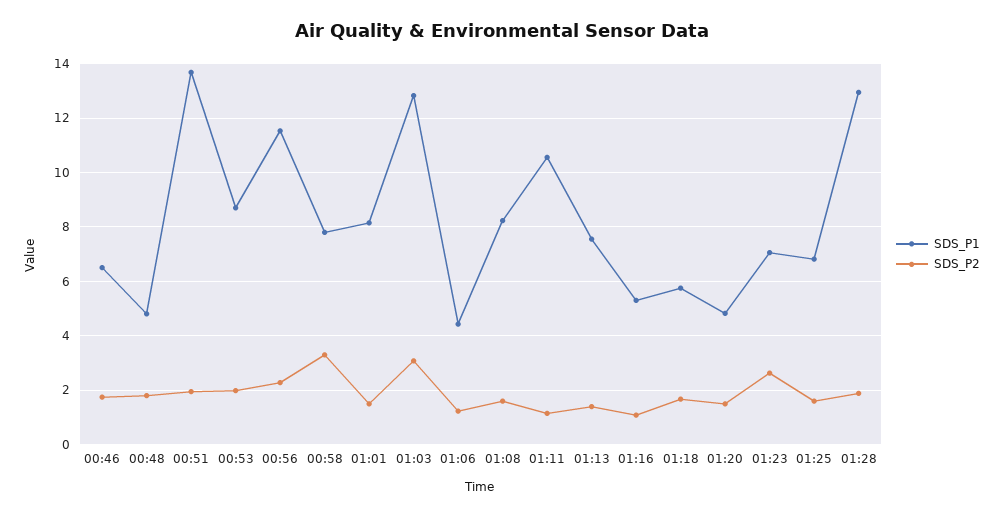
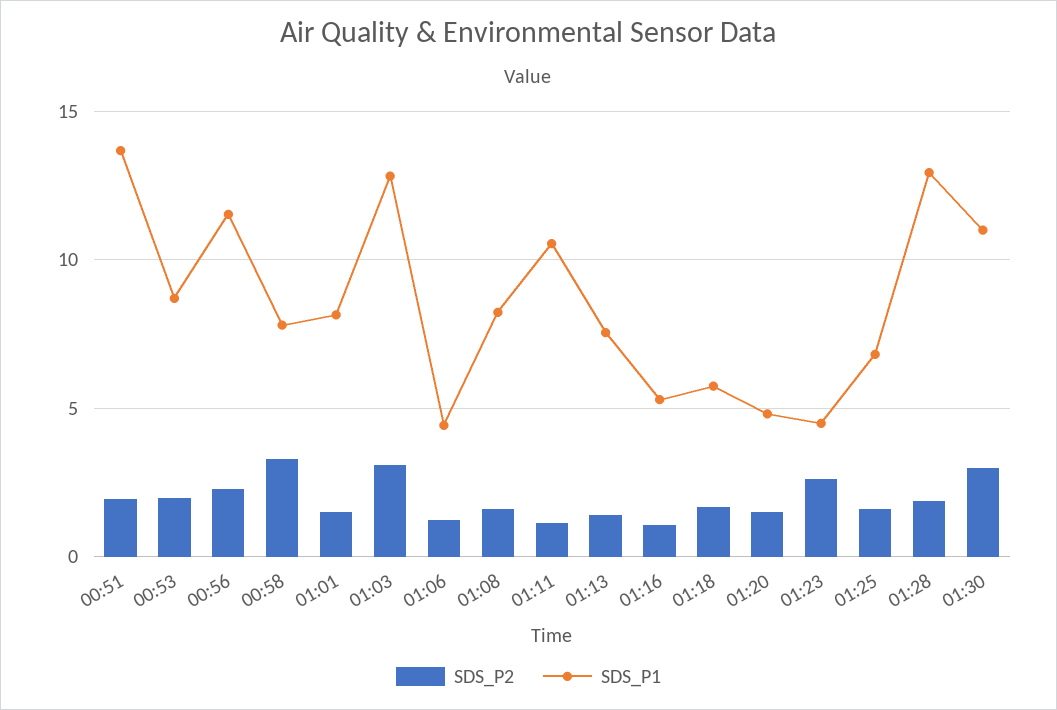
SDS_P1, 00:46: 6.5 -> none
SDS_P2, 00:46: 1.75 -> none
SDS_P1, 00:48: 4.75 -> none
SDS_P2, 00:48: 1.75 -> none
SDS_P1, 01:23: 7 -> 4.5
SDS_P2, 01:30: none -> 3
SDS_P1, 01:30: none -> 11

